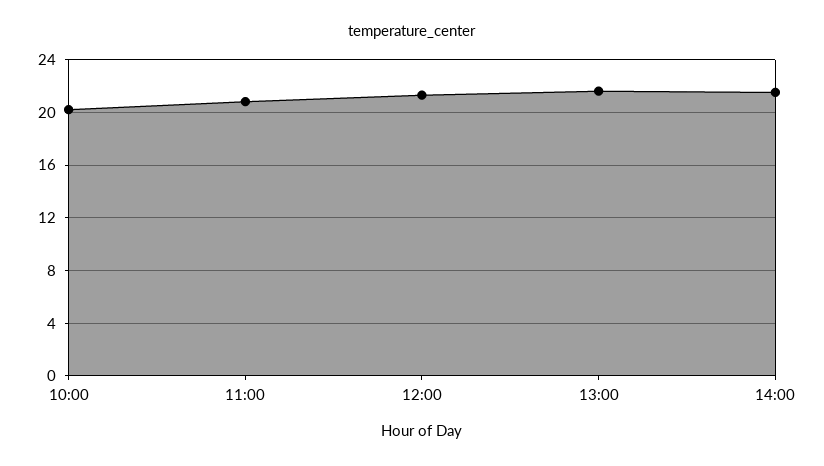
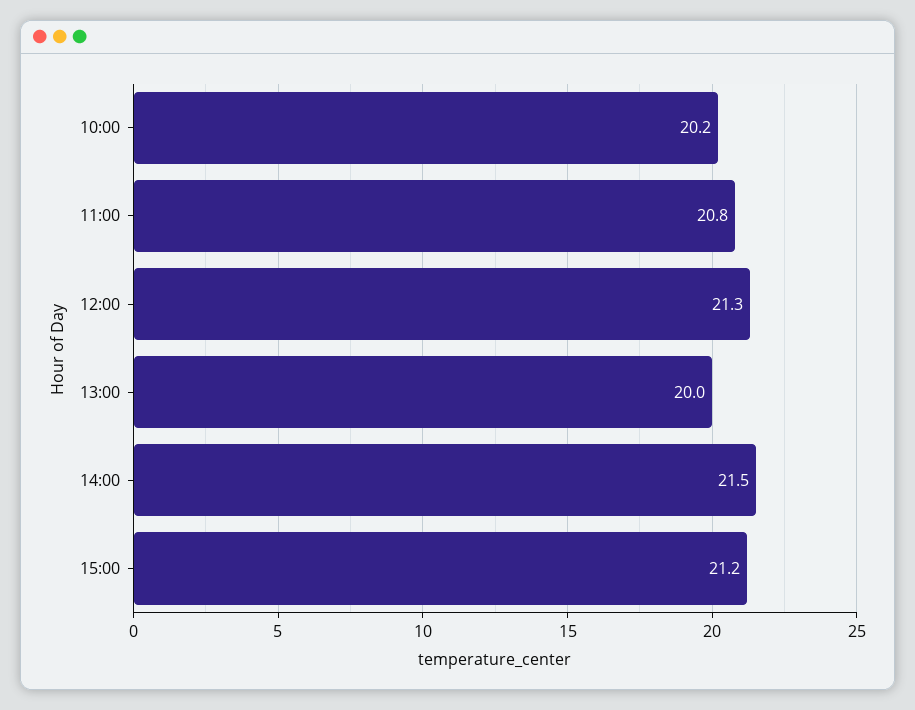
13:00: 21.5 -> 20
15:00: none -> 21.2

